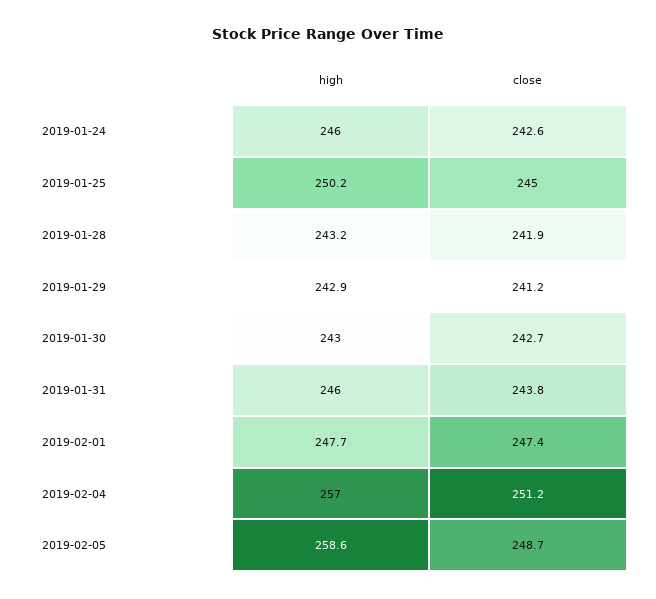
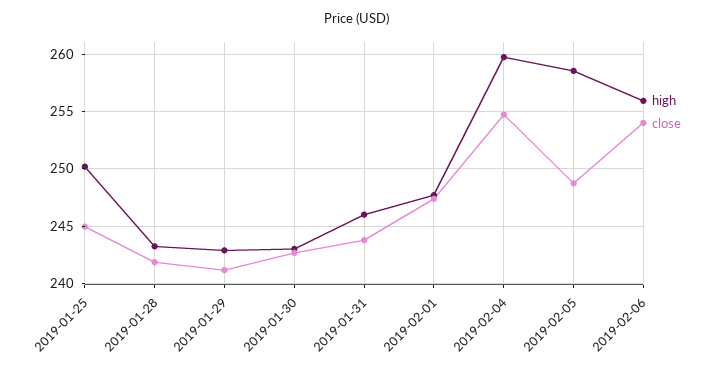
high, 2019-01-24: 246 -> none
close, 2019-01-24: 242.6 -> none
high, 2019-02-04: 257 -> 260
close, 2019-02-04: 251.2 -> 255
high, 2019-02-06: none -> 256
close, 2019-02-06: none -> 254

